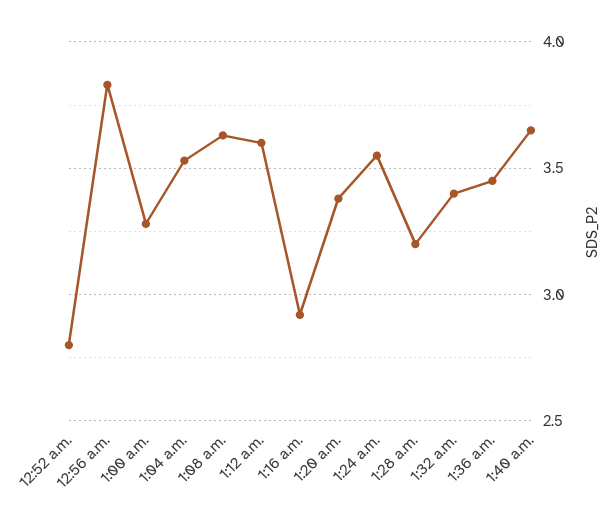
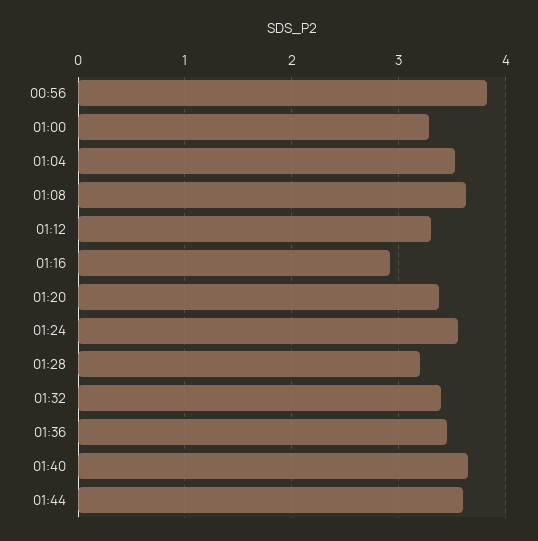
12:52 a.m.: 2.8 -> none
1:12 a.m.: 3.6 -> 3.3
01:44: none -> 3.6

